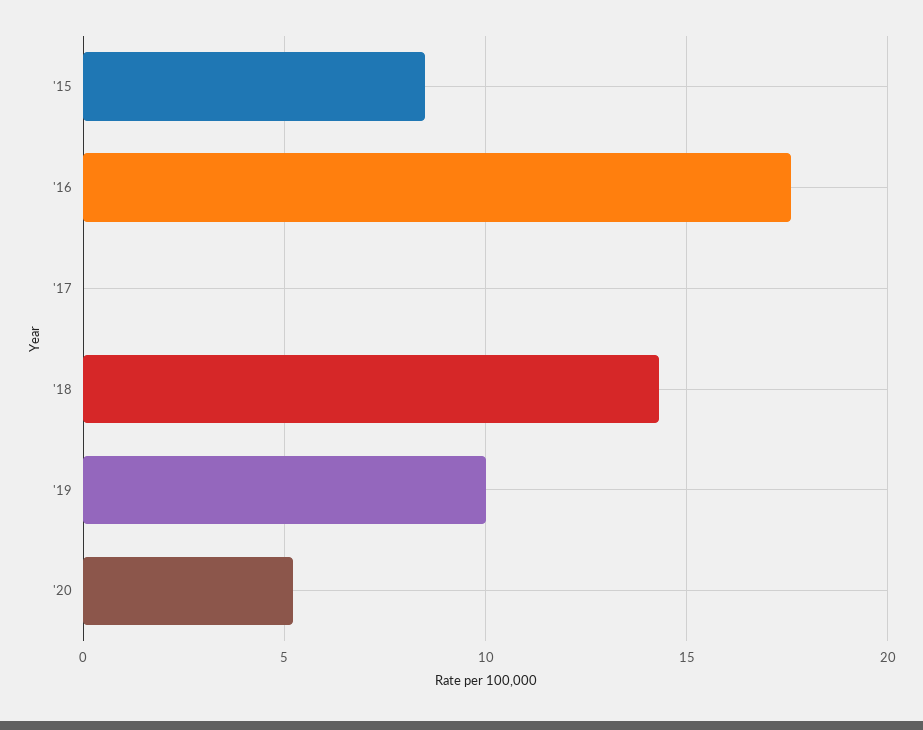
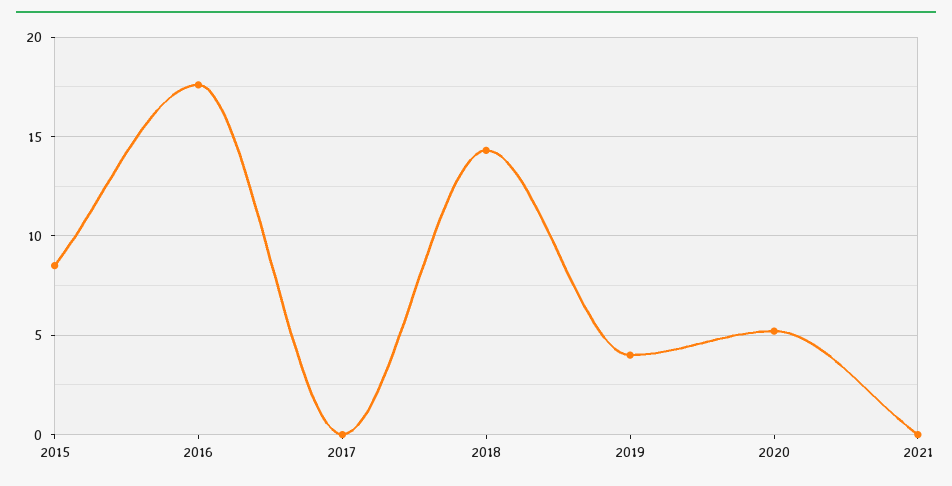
'19: 10 -> 4
2021: none -> 0

